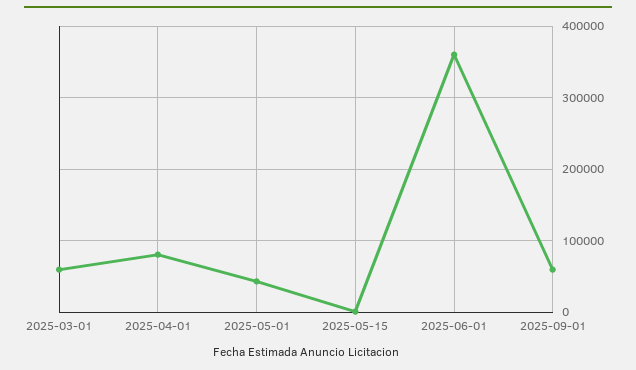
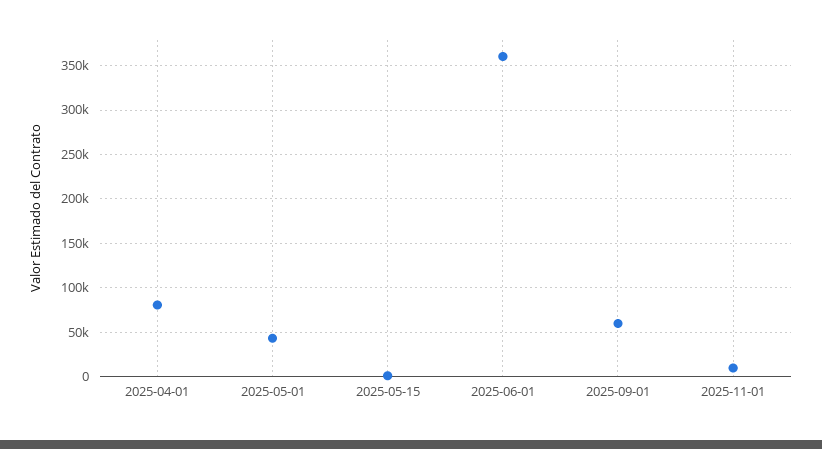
2025-03-01: 60000 -> none
2025-11-01: none -> 10000

